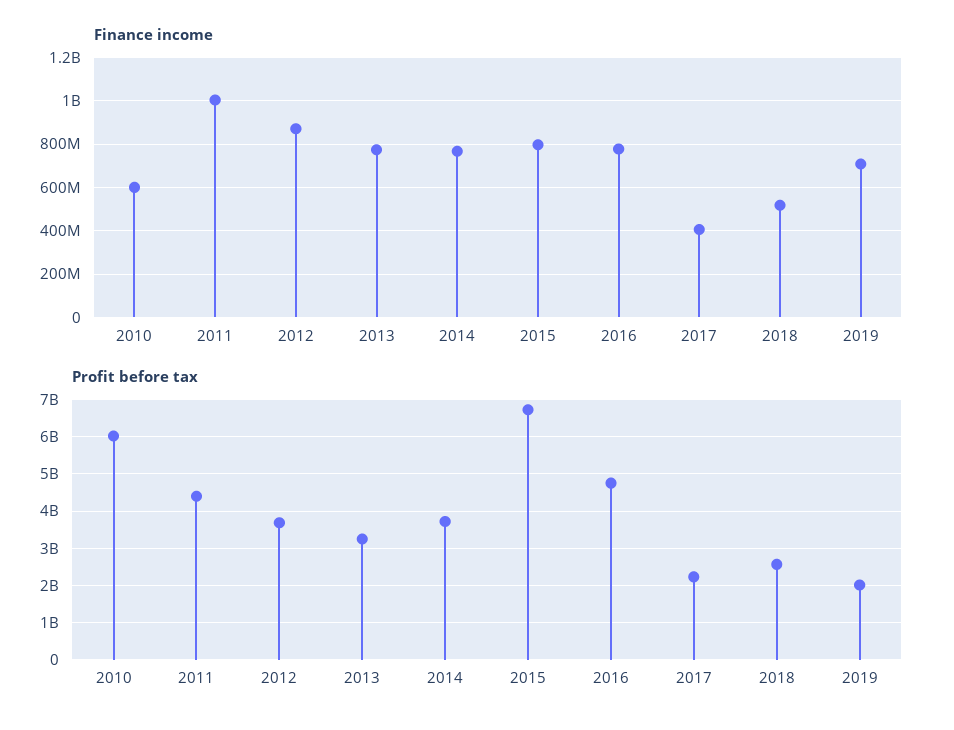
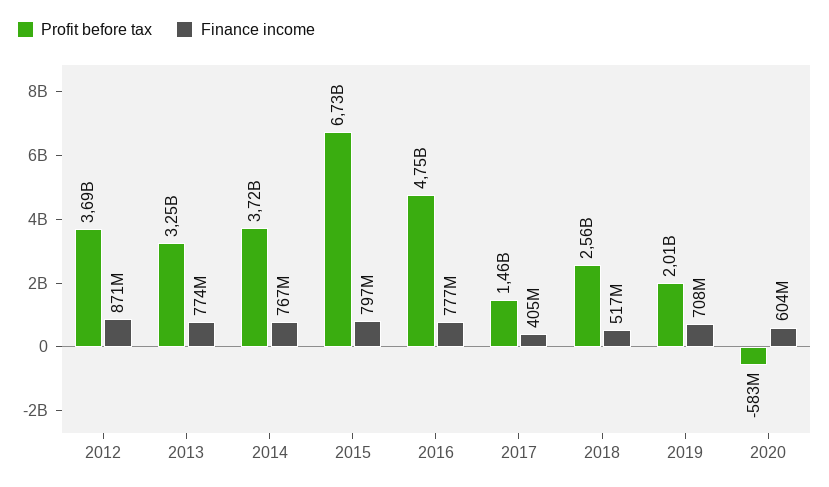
Finance income, 2010: 600000000 -> none
Finance income, 2011: 1000000000 -> none
Profit before tax, 2010: 6000000000 -> none
Profit before tax, 2011: 4400000000 -> none
Profit before tax, 2017: 2200000000 -> 1460000000
Profit before tax, 2020: none -> -583000000
Finance income, 2020: none -> 604000000

